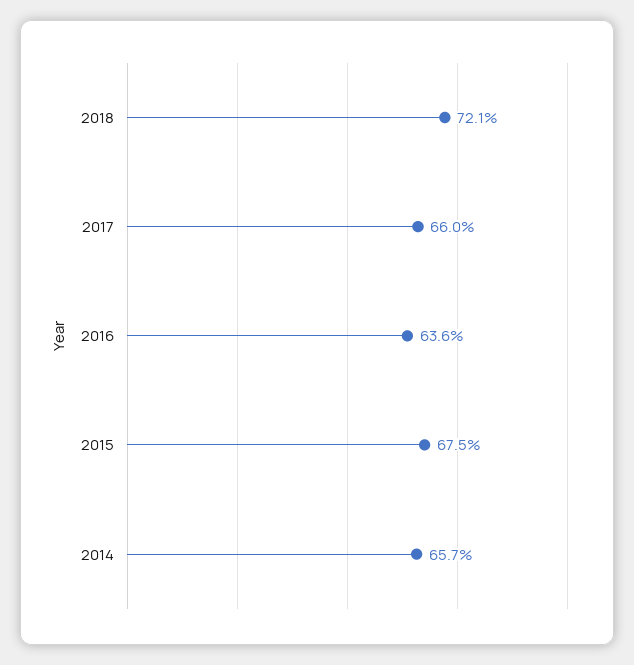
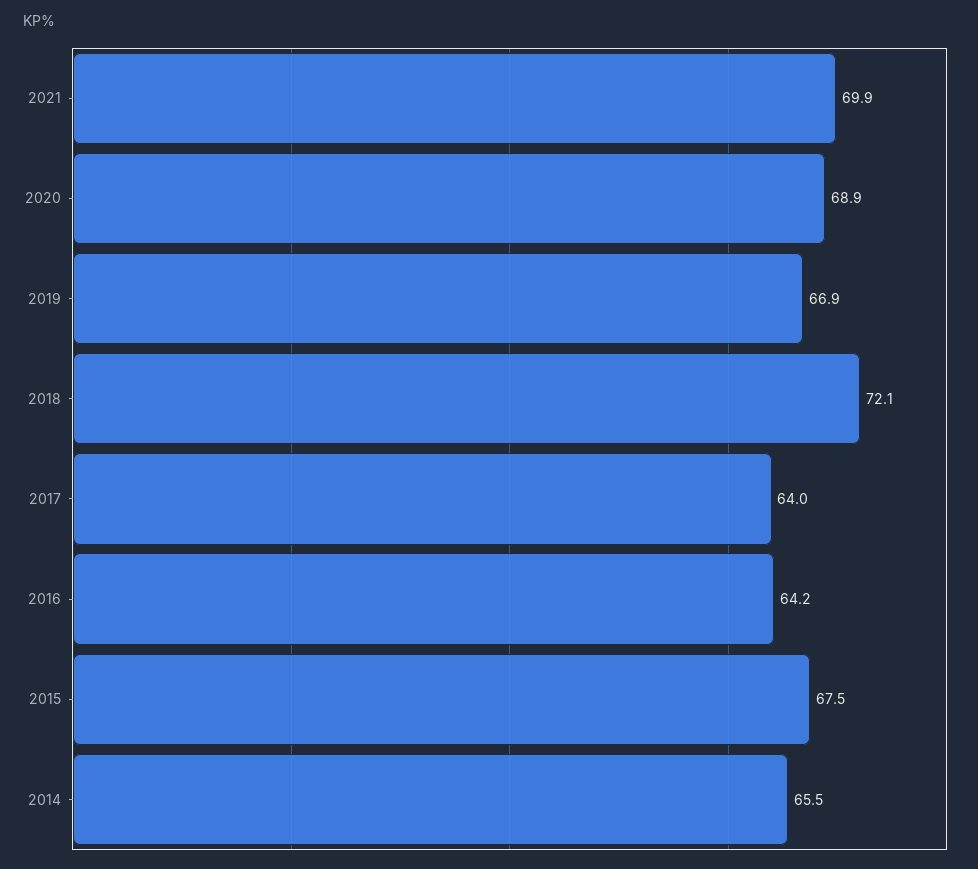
2017: 66 -> 64
2016: 63.6 -> 64.2
2014: 65.7 -> 65.5
2021: none -> 69.9
2020: none -> 68.9
2019: none -> 66.9

